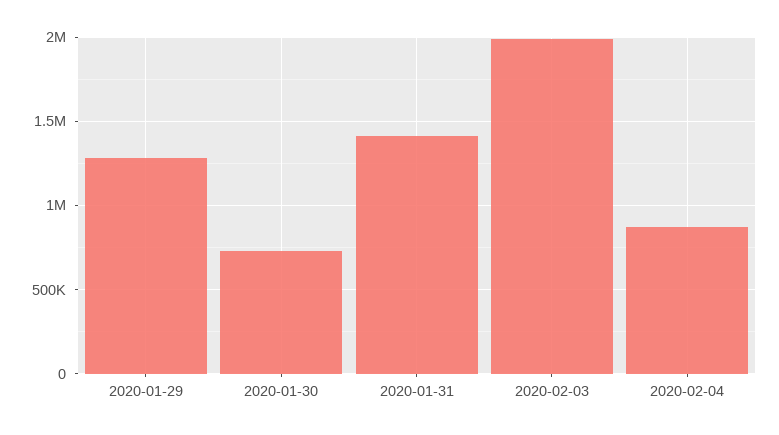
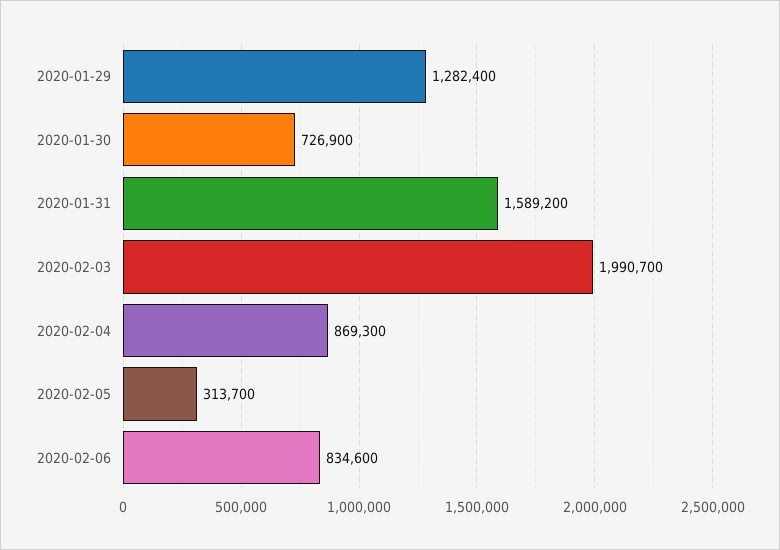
2020-01-31: 1400000 -> 1589200
2020-02-05: none -> 313700
2020-02-06: none -> 834600

